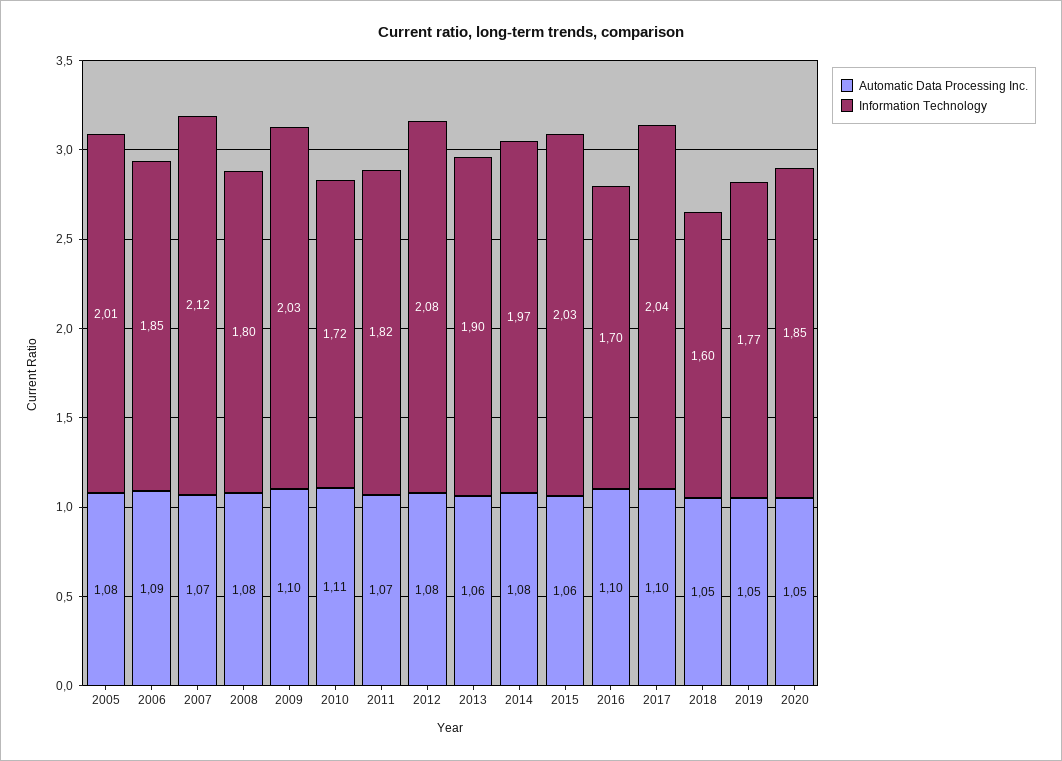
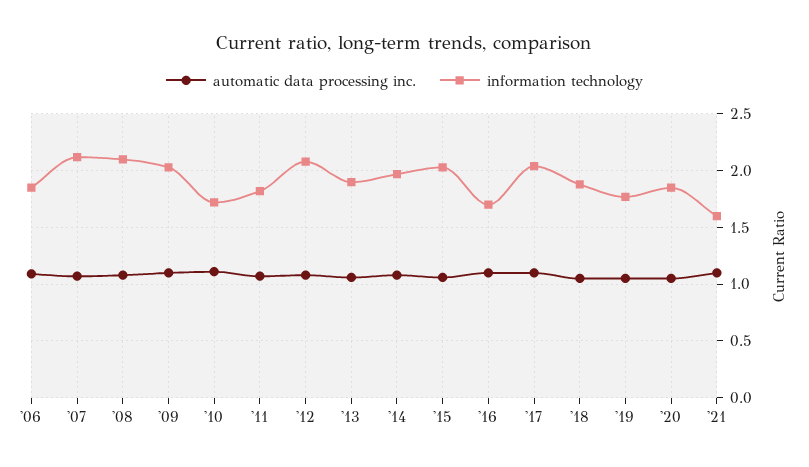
Automatic Data Processing Inc., 2005: 1.08 -> none
Information Technology, 2005: 2.01 -> none
Information Technology, 2008: 1.8 -> 2.1
Information Technology, 2018: 1.6 -> 1.9
Automatic Data Processing Inc., '21: none -> 1.1
Information Technology, '21: none -> 1.6

